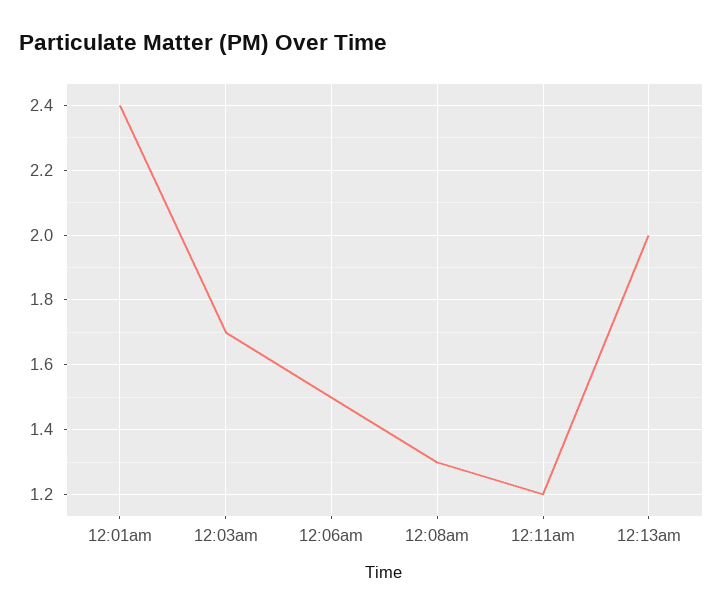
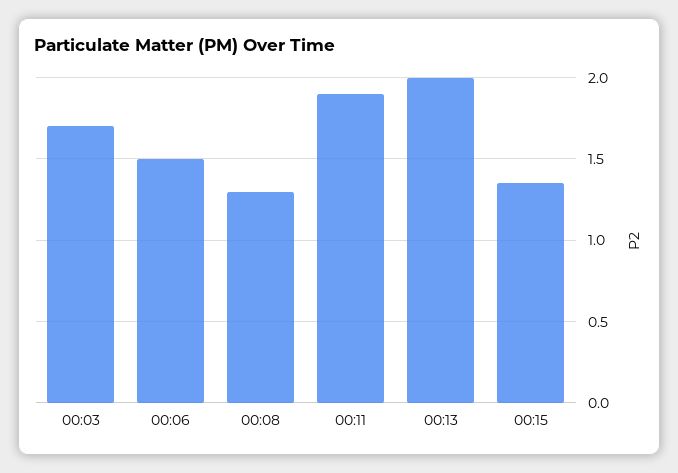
12:01am: 2.4 -> none
12:11am: 1.2 -> 1.9
00:15: none -> 1.35

